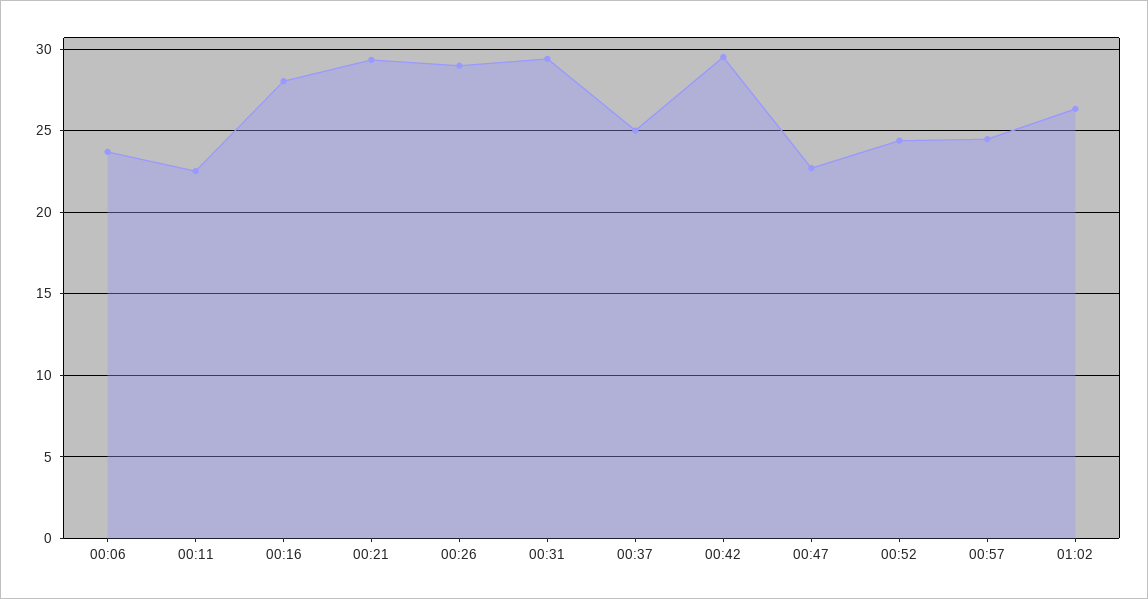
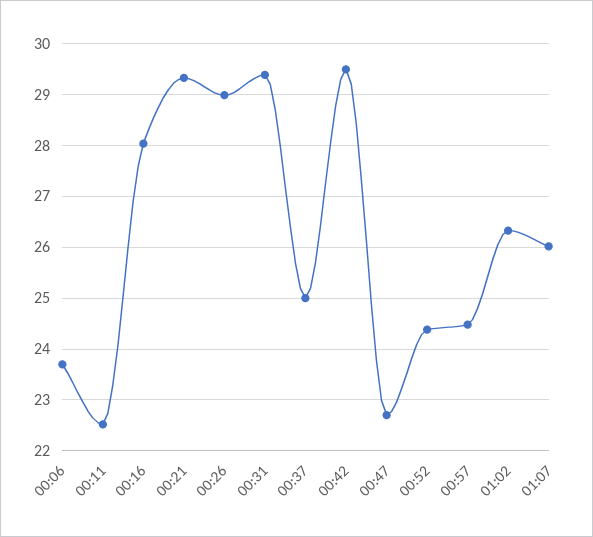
01:07: none -> 26

